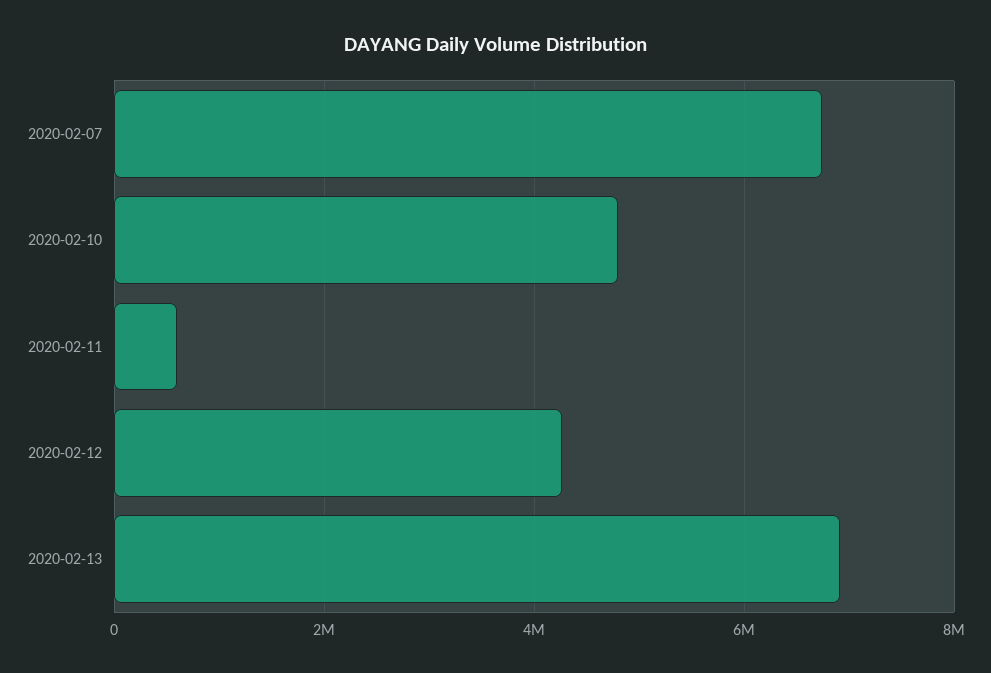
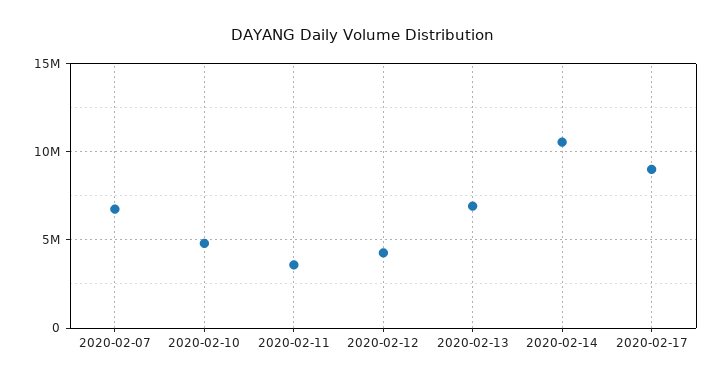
2020-02-11: 600000 -> 3500000
2020-02-14: none -> 10500000
2020-02-17: none -> 9000000

